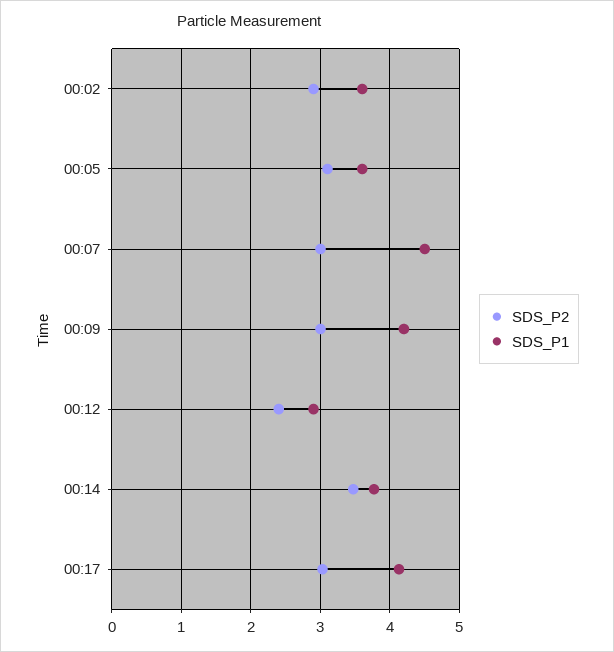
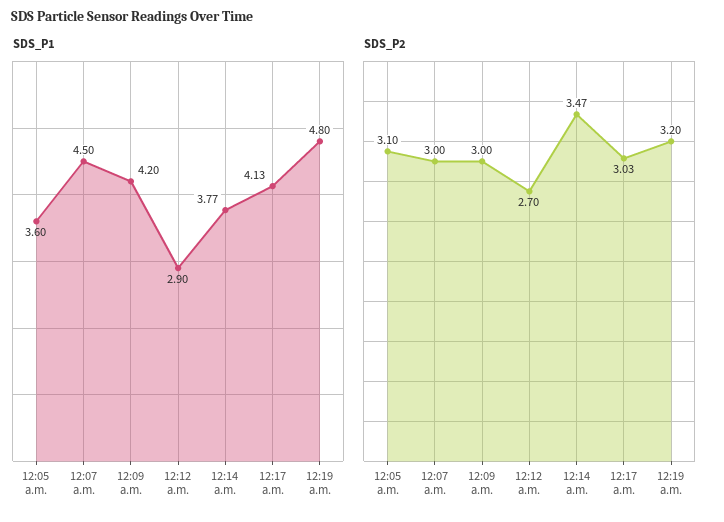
SDS_P2, 00:02: 2.9 -> none
SDS_P1, 00:02: 3.6 -> none
SDS_P2, 00:12: 2.4 -> 2.7
SDS_P1, 12:19 a.m.: none -> 4.8
SDS_P2, 12:19 a.m.: none -> 3.2

